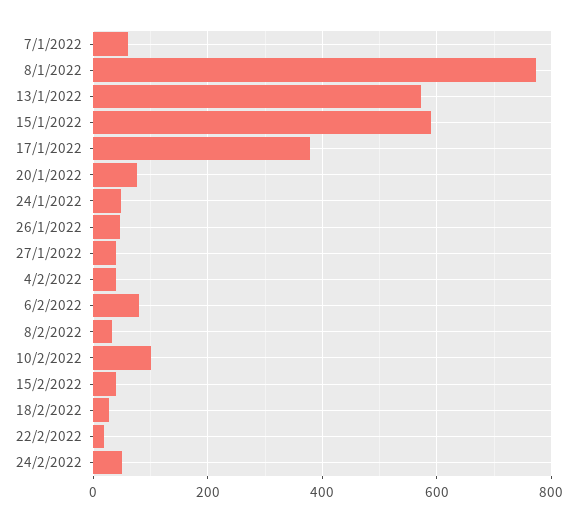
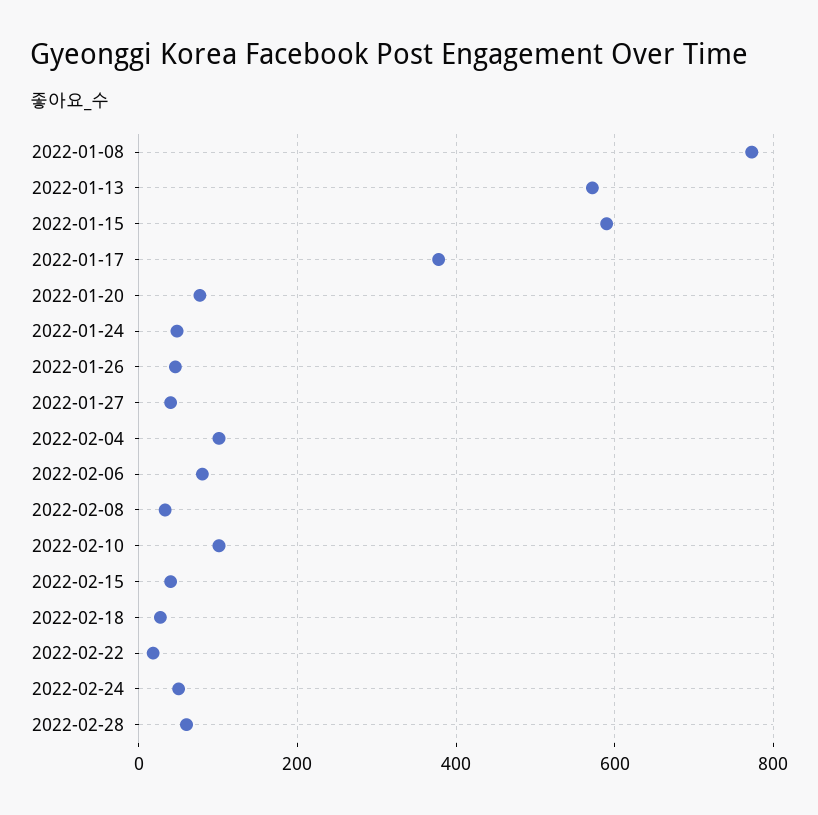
7/1/2022: 60 -> none
4/2/2022: 40 -> 100
2022-02-28: none -> 60

